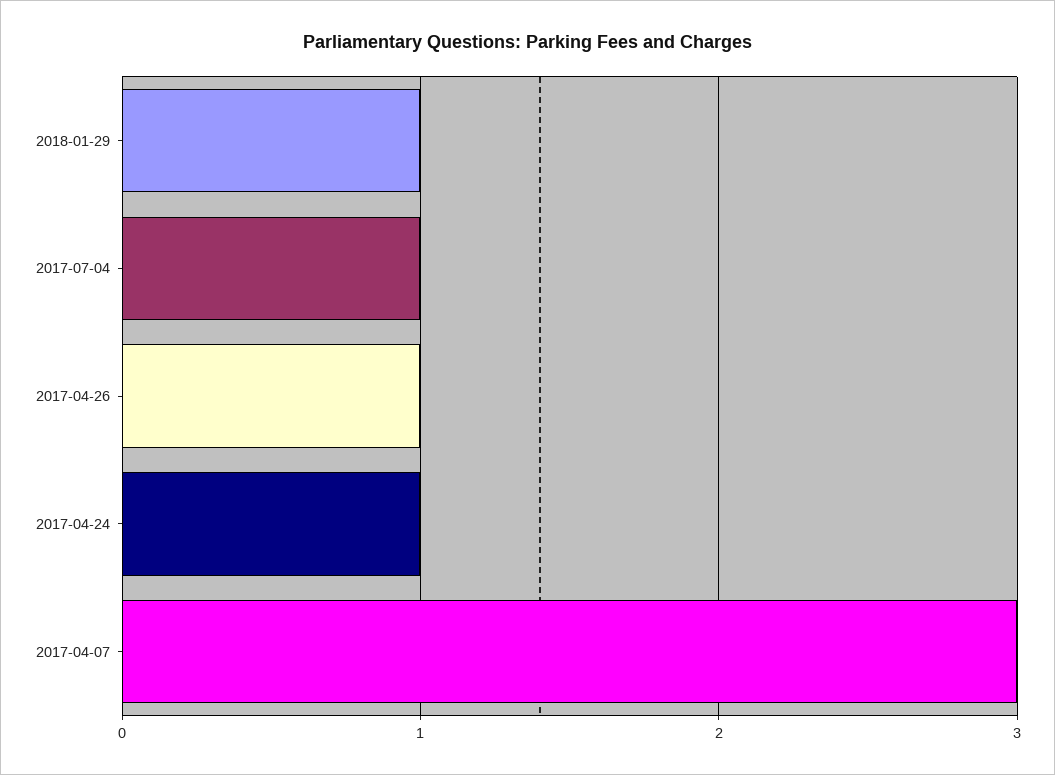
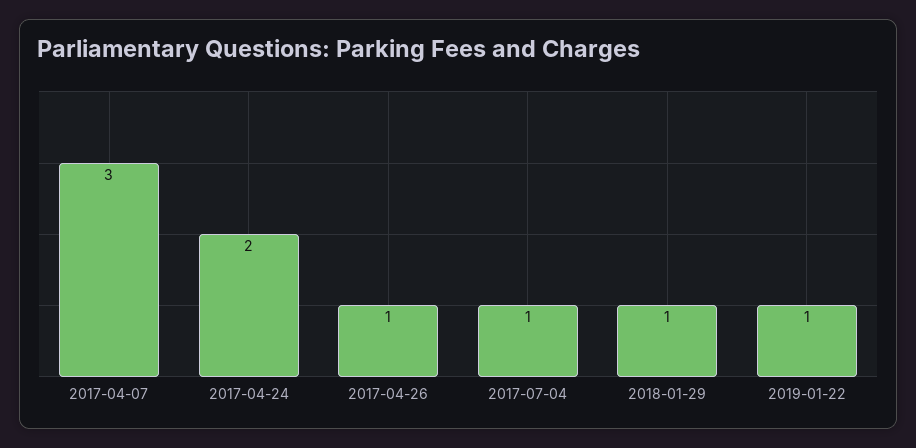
2017-04-24: 1 -> 2
2019-01-22: none -> 1

